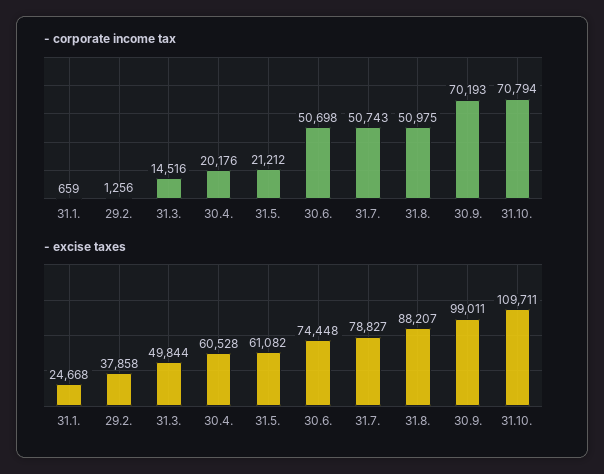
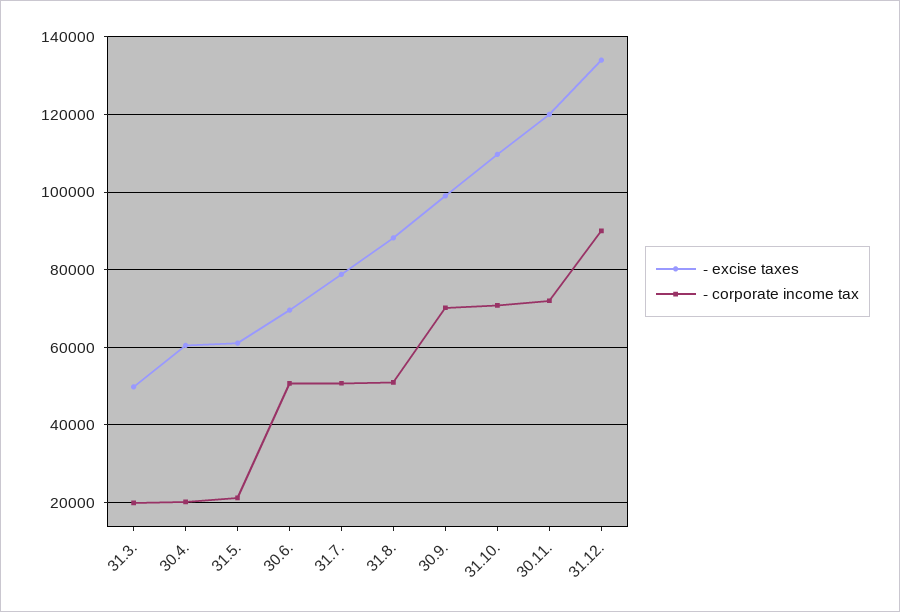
- corporate income tax, 31.1.: 659 -> none
- corporate income tax, 29.2.: 1256 -> none
- corporate income tax, 31.3.: 14516 -> 20000
- excise taxes, 31.1.: 24668 -> none
- excise taxes, 29.2.: 37858 -> none
- excise taxes, 30.6.: 74448 -> 70000
- excise taxes, 30.11.: none -> 120000
- corporate income tax, 30.11.: none -> 72000
- excise taxes, 31.12.: none -> 134000
- corporate income tax, 31.12.: none -> 90000

